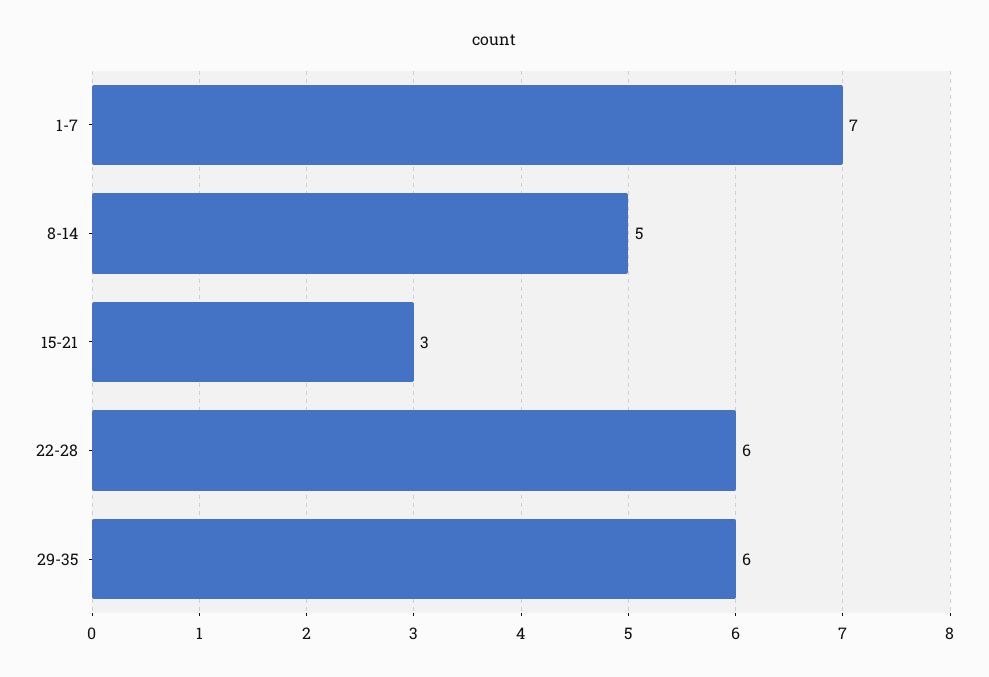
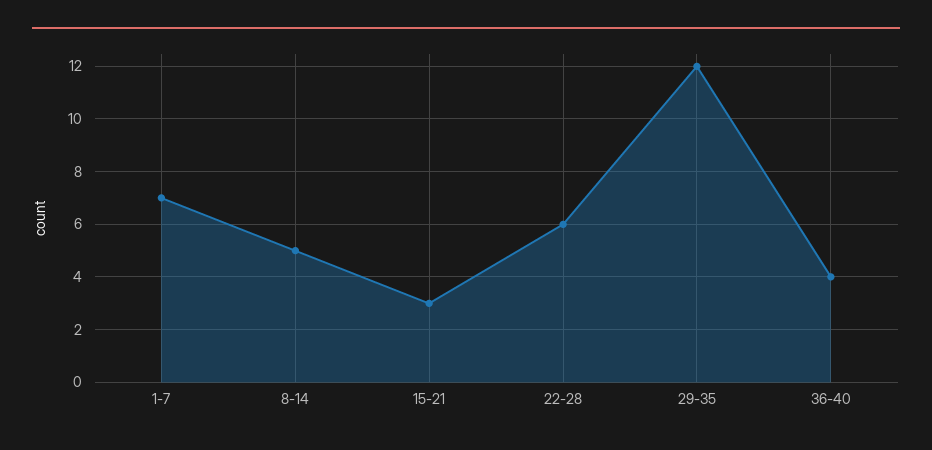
29-35: 6 -> 12
36-40: none -> 4

